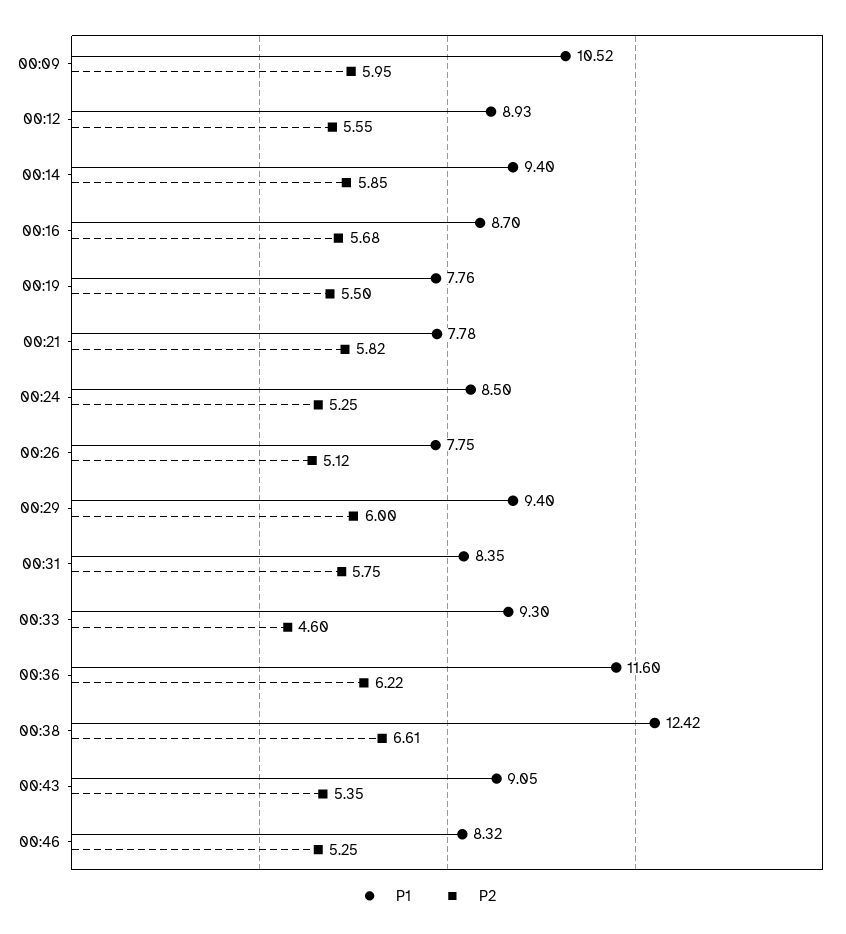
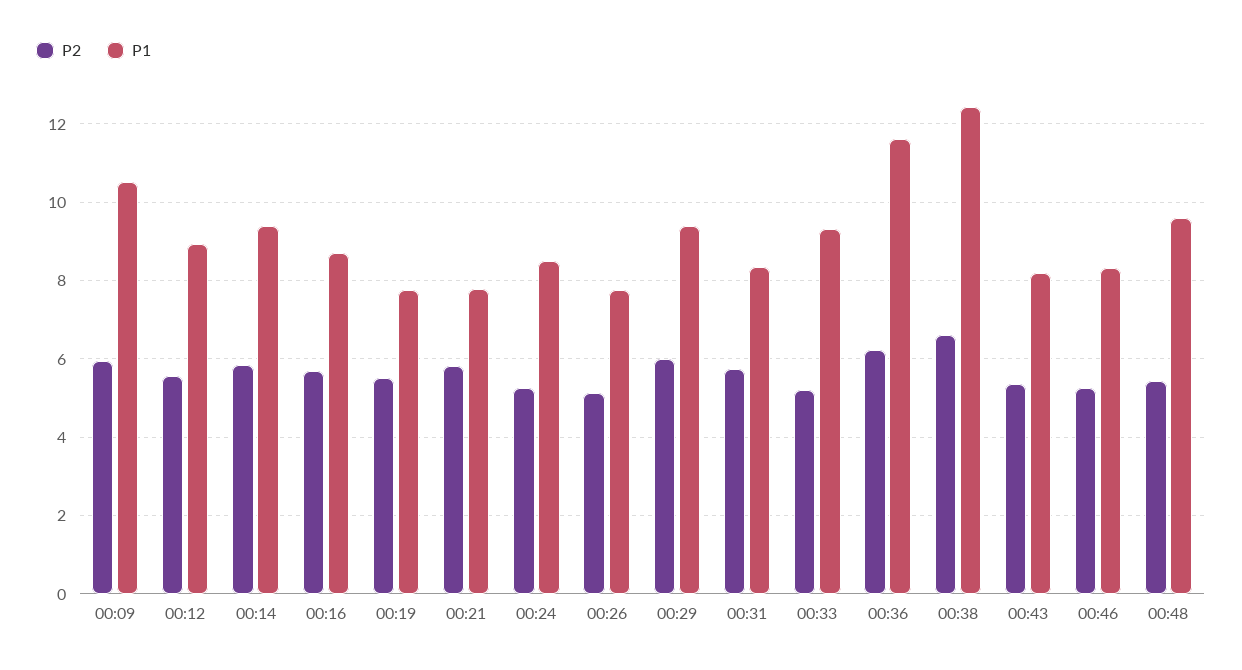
P2, 00:33: 4.6 -> 5.2
P1, 00:43: 9.05 -> 8.2
P2, 00:48: none -> 5.4
P1, 00:48: none -> 9.6

